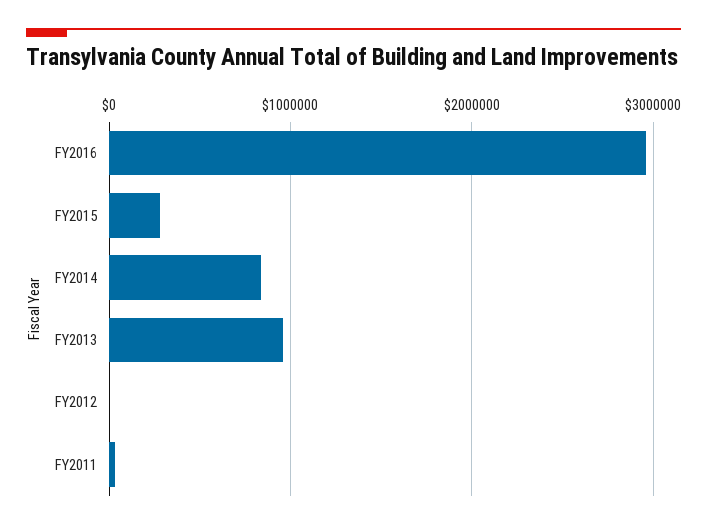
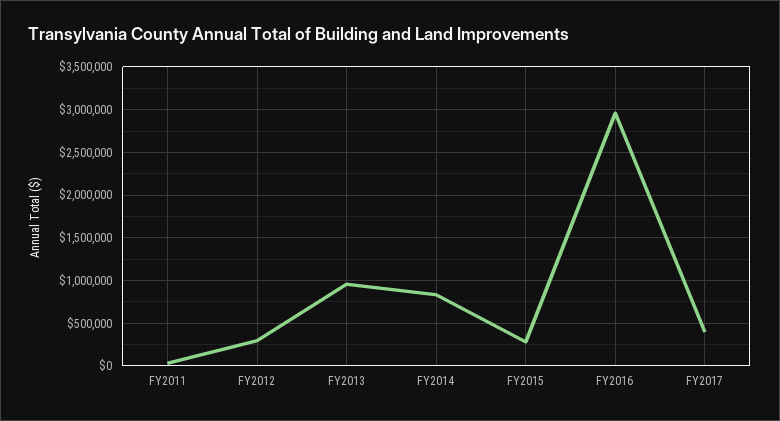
FY2012: 0 -> 300000
FY2017: none -> 400000

